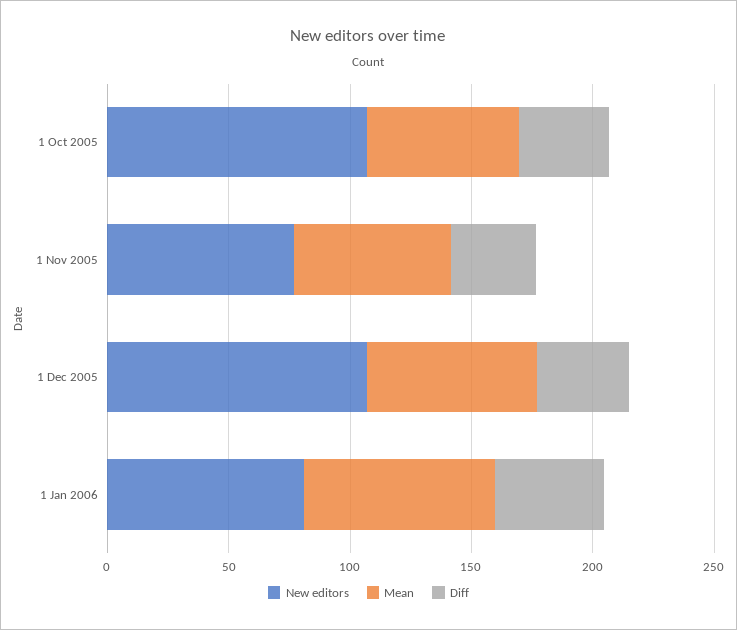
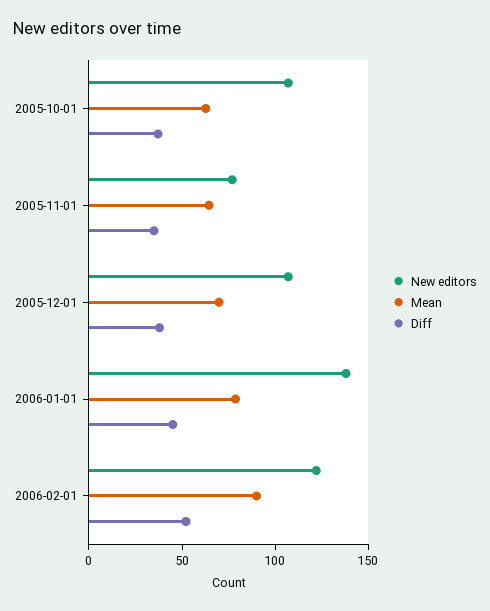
New editors, 1 Jan 2006: 80 -> 140
New editors, 2006-02-01: none -> 120
Mean, 2006-02-01: none -> 90
Diff, 2006-02-01: none -> 50

